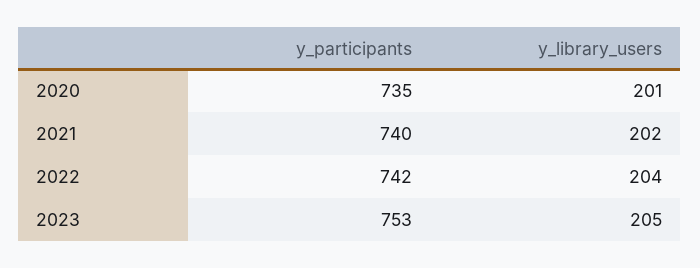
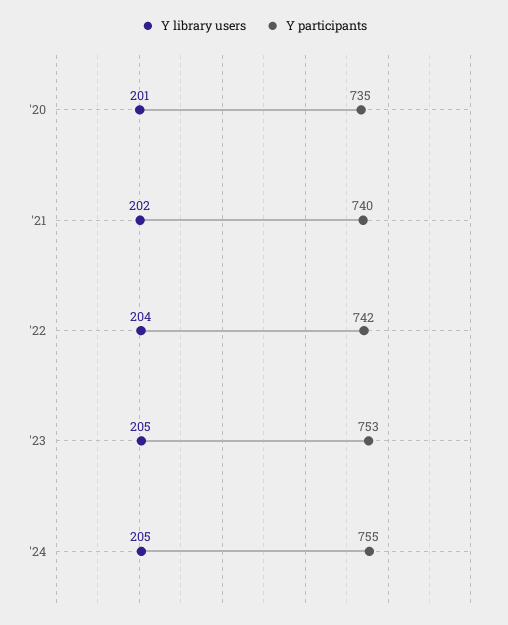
y_library_users, '24: none -> 205
y_participants, '24: none -> 755

